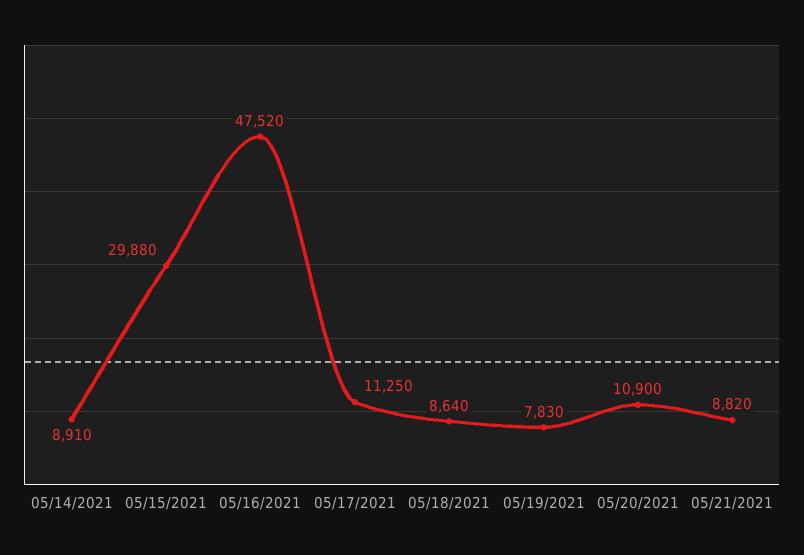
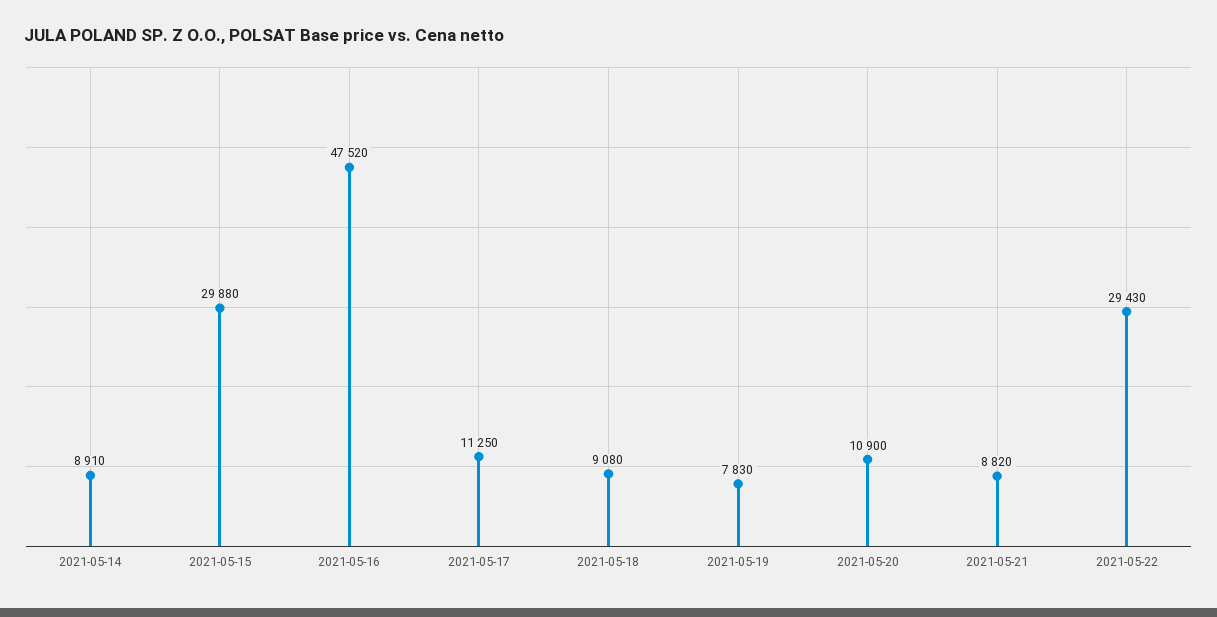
05/18/2021: 8640 -> 9080
2021-05-22: none -> 29430

